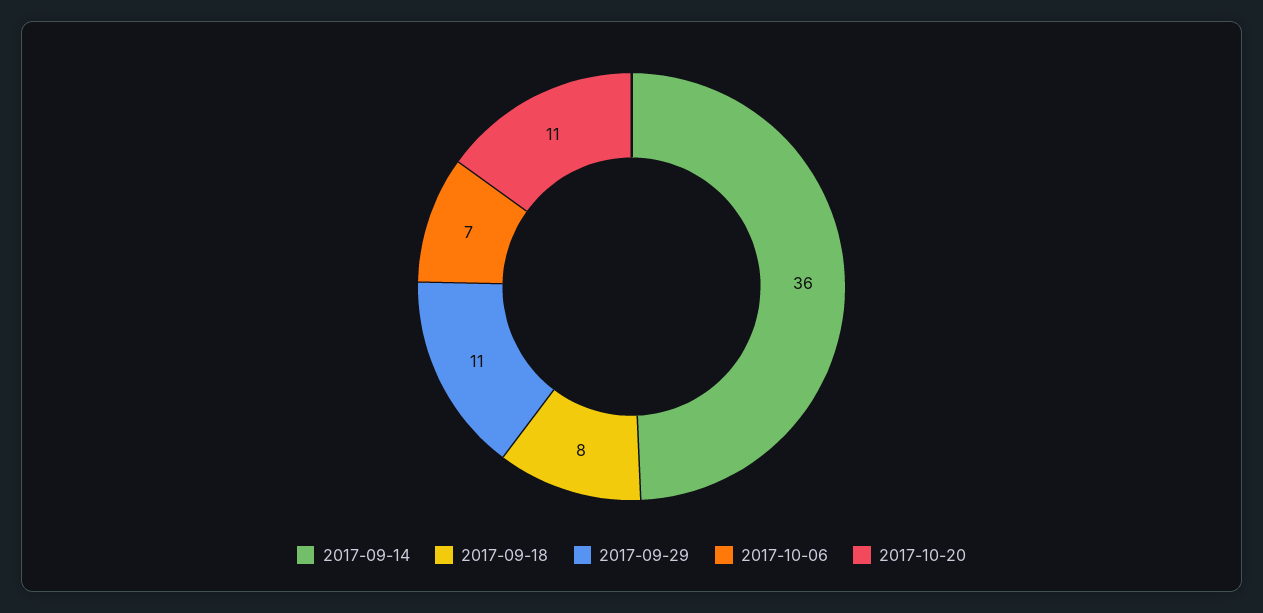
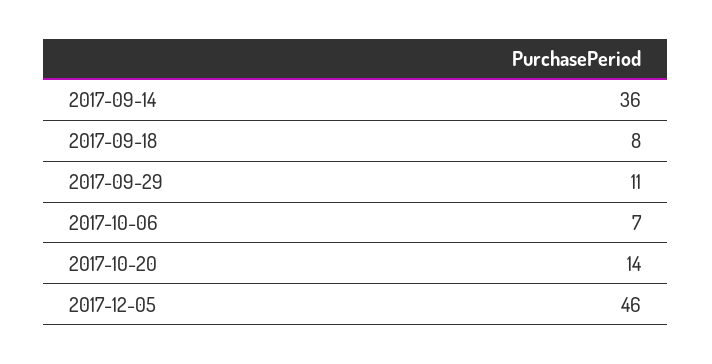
2017-10-20: 11 -> 14
2017-12-05: none -> 46

